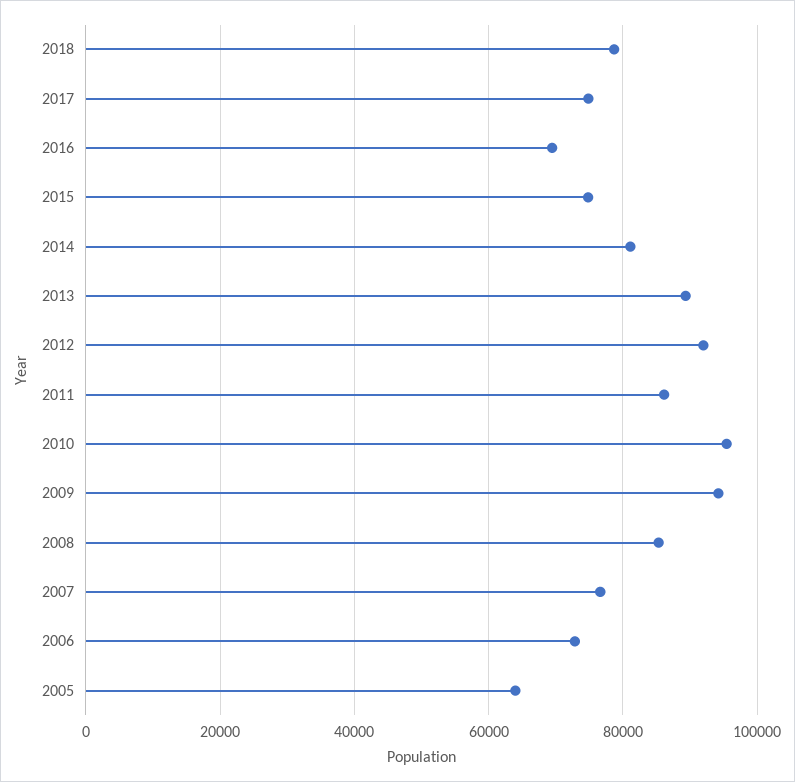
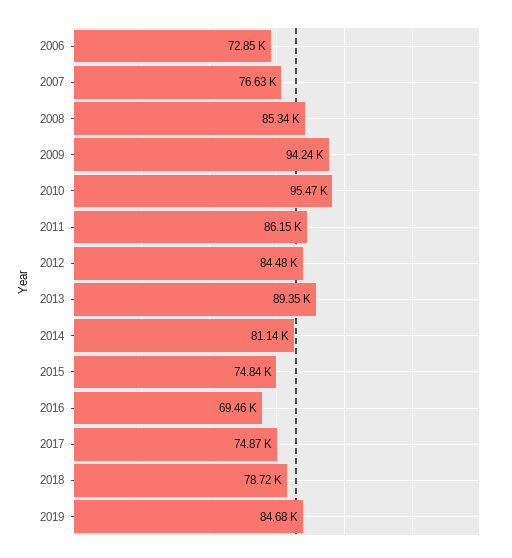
2012: 92000 -> 84480
2005: 64000 -> none
2019: none -> 84680

